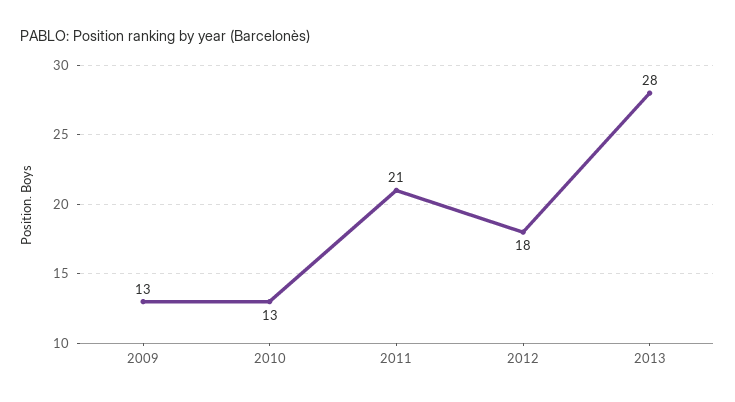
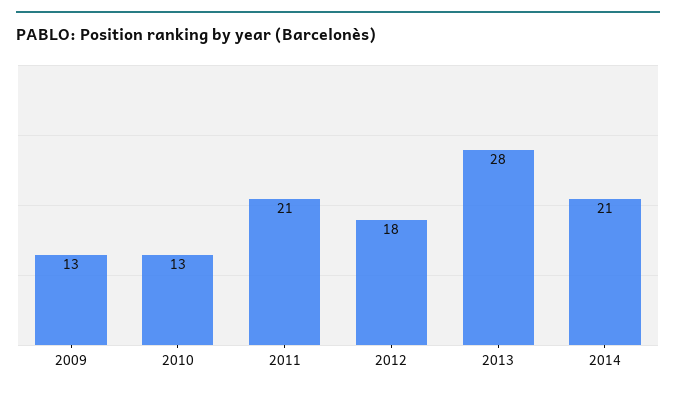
2014: none -> 21

